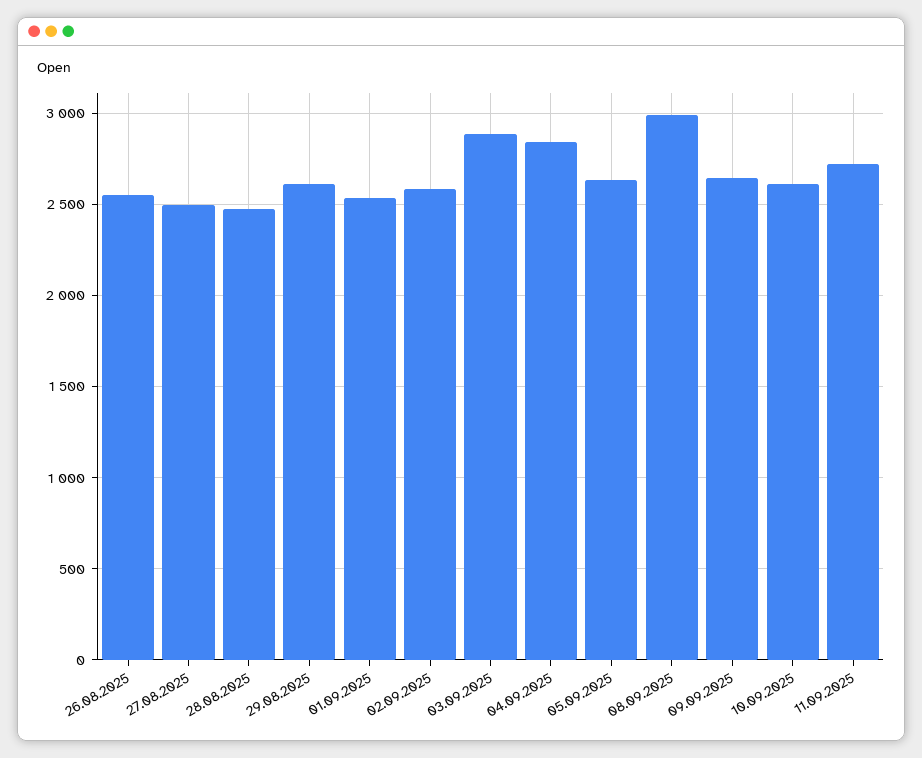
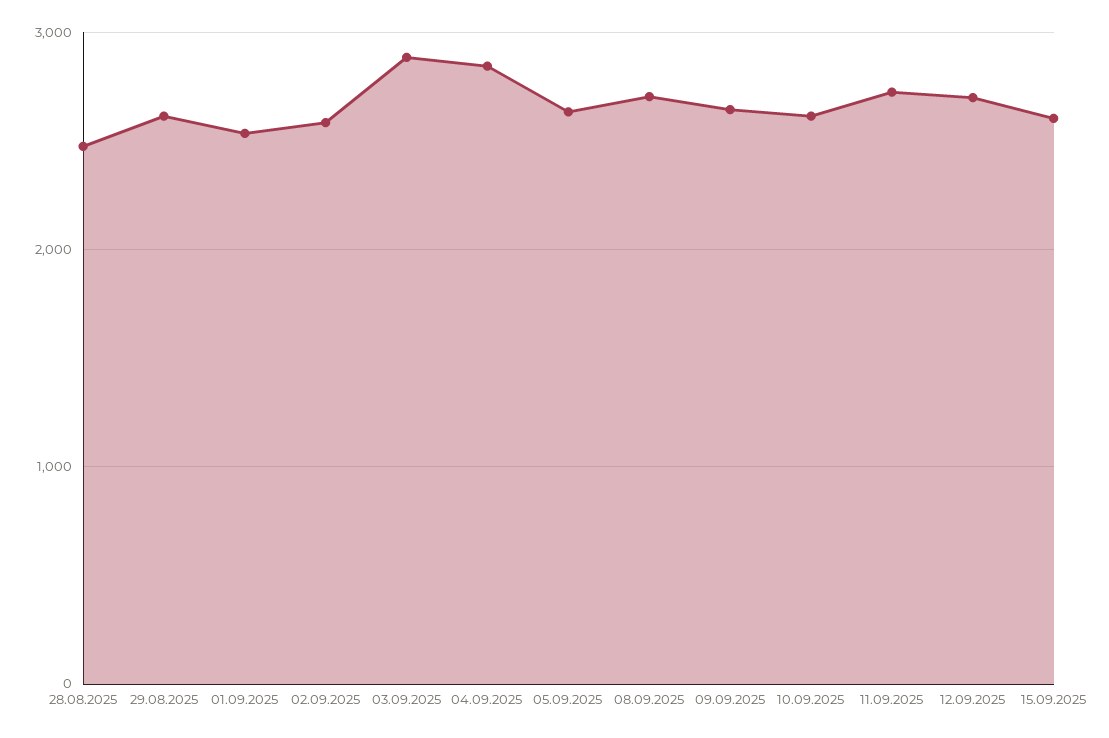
26.08.2025: 2550 -> none
27.08.2025: 2500 -> none
08.09.2025: 3000 -> 2700
12.09.2025: none -> 2700
15.09.2025: none -> 2600

